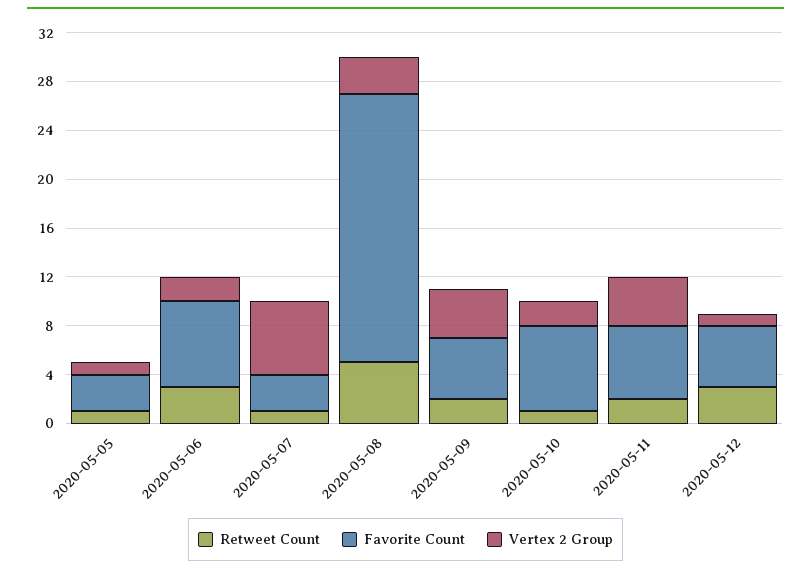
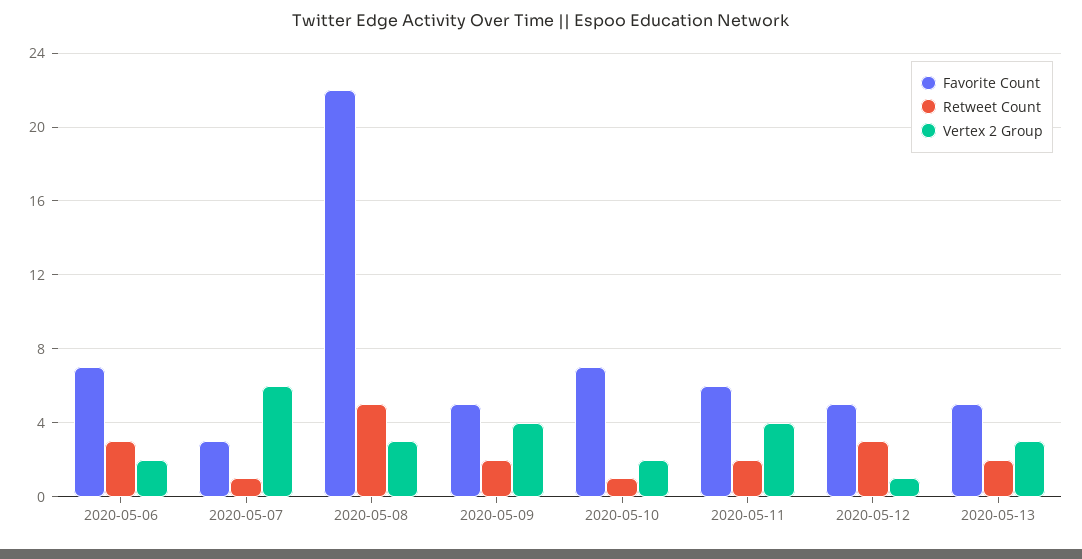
Retweet Count, 2020-05-05: 1 -> none
Favorite Count, 2020-05-05: 3 -> none
Vertex 2 Group, 2020-05-05: 1 -> none
Favorite Count, 2020-05-13: none -> 5
Retweet Count, 2020-05-13: none -> 2
Vertex 2 Group, 2020-05-13: none -> 3

